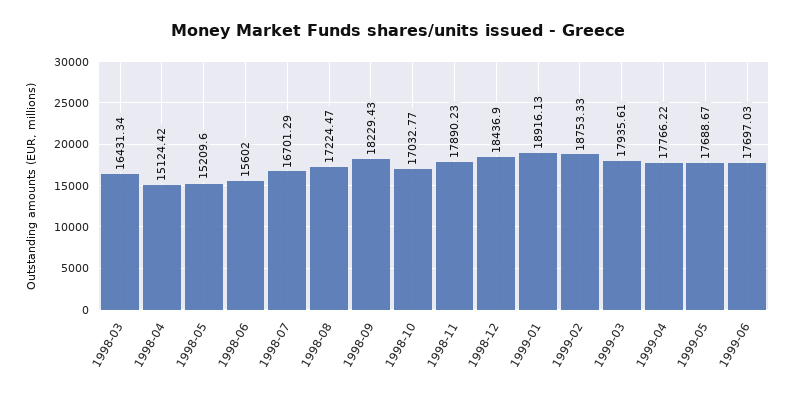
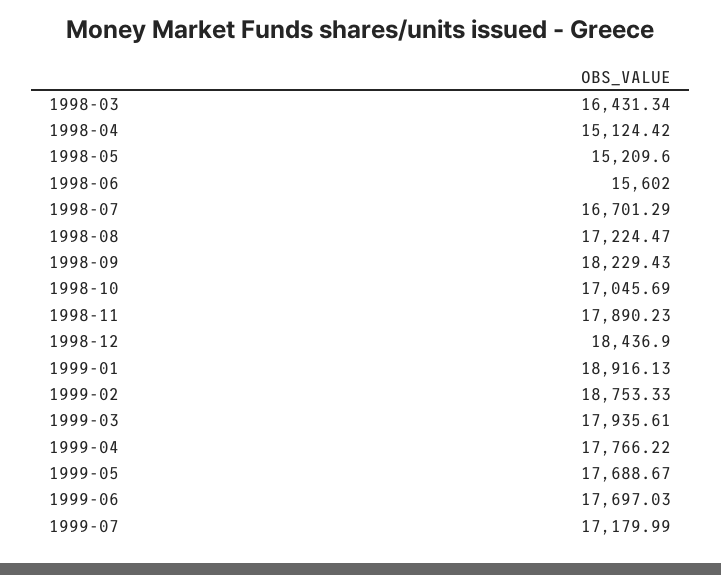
1998-10: 17032.77 -> 17045.69
1999-07: none -> 17179.99

